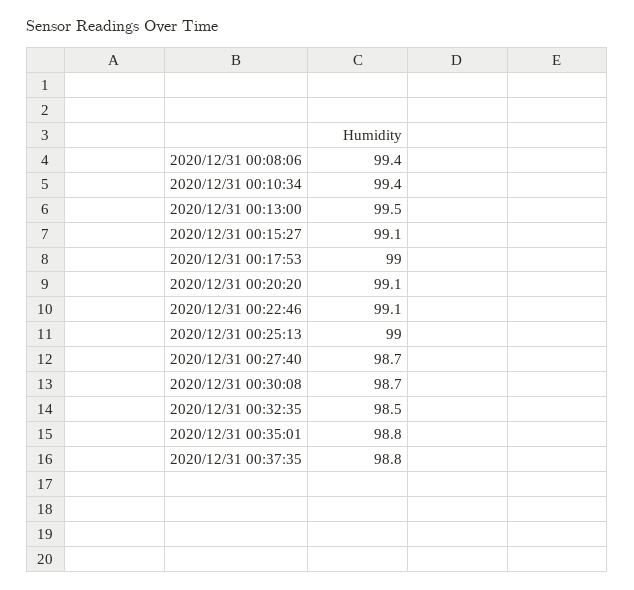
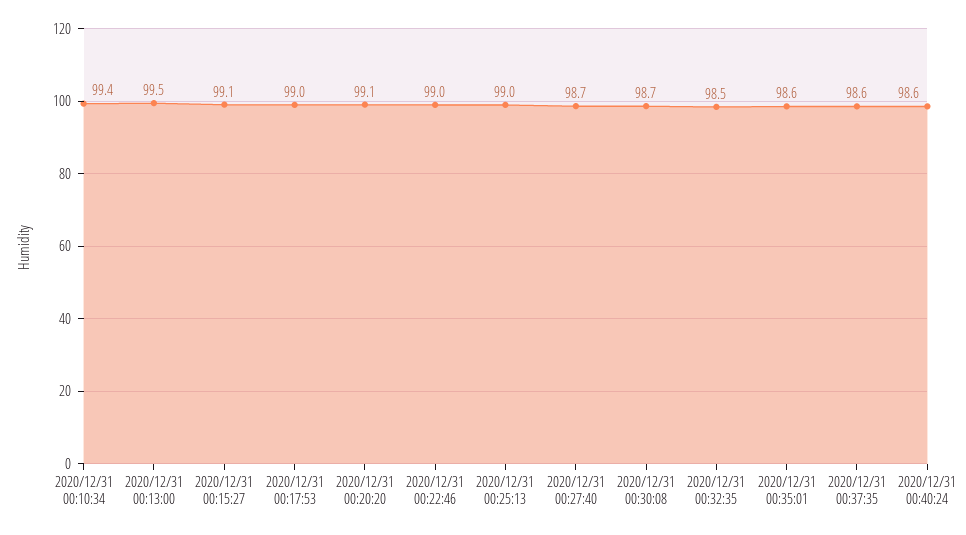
2020/12/31 00:08:06: 99.4 -> none
2020/12/31 00:22:46: 99.1 -> 99
2020/12/31 00:35:01: 98.8 -> 98.6
2020/12/31 00:37:35: 98.8 -> 98.6
2020/12/31 00:40:24: none -> 98.6

